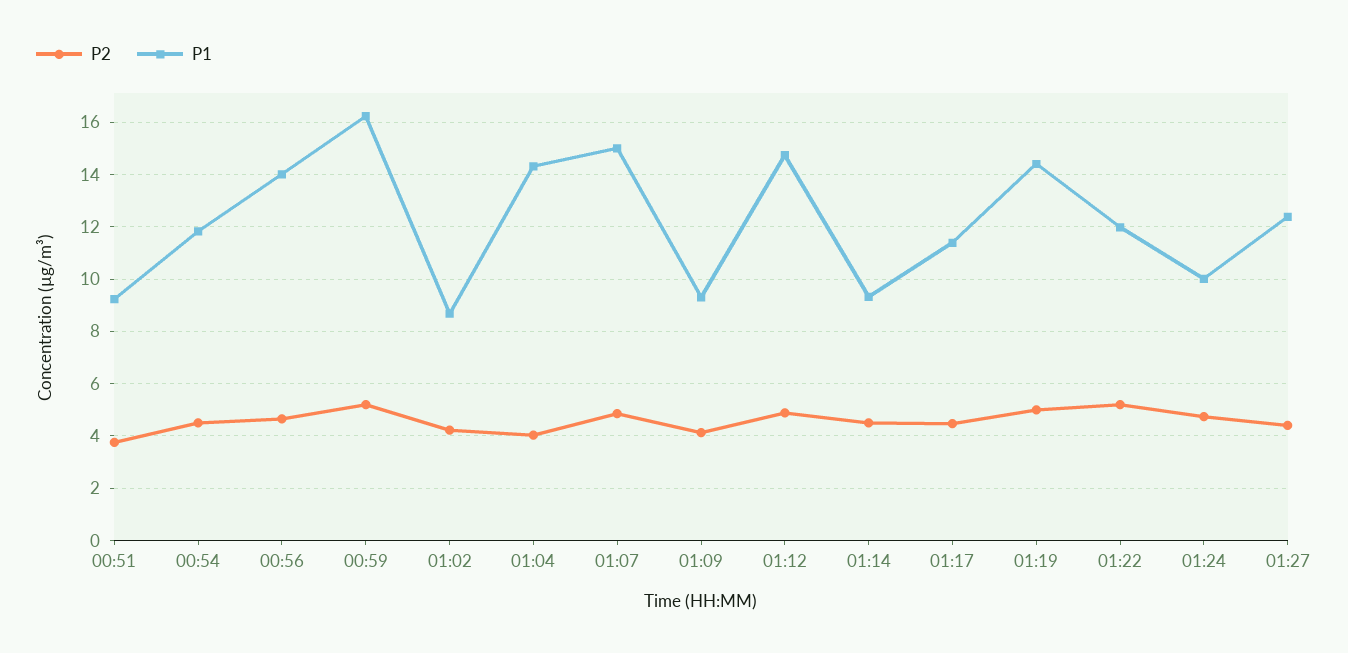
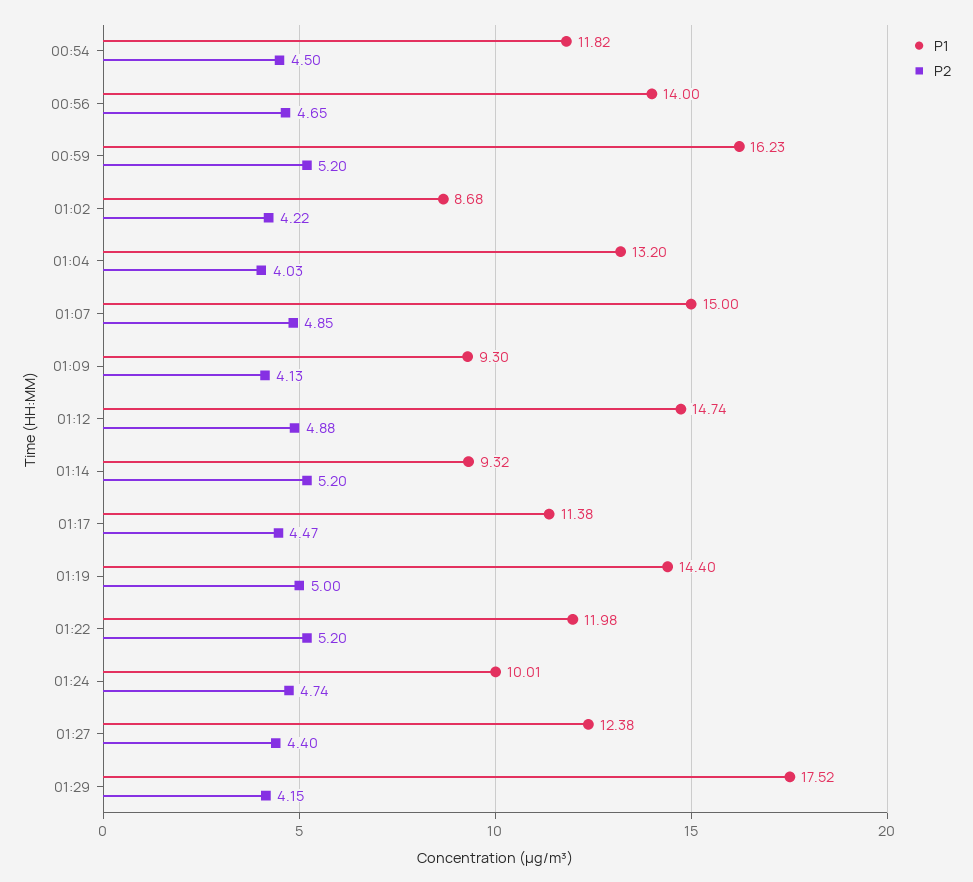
P2, 00:51: 3.75 -> none
P1, 00:51: 9.25 -> none
P1, 01:04: 14.25 -> 13.2
P2, 01:14: 4.5 -> 5.2
P1, 01:29: none -> 17.52
P2, 01:29: none -> 4.15

